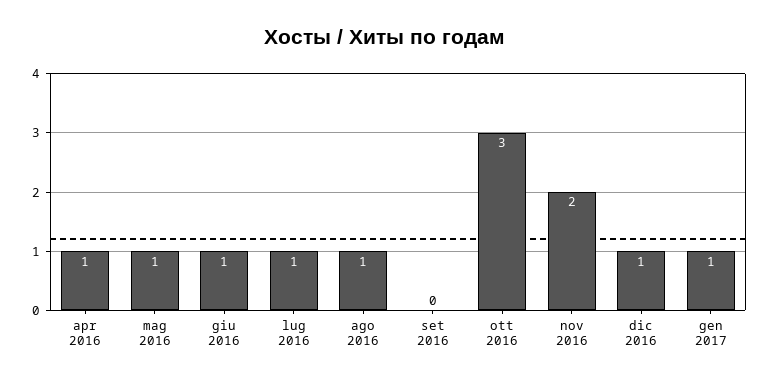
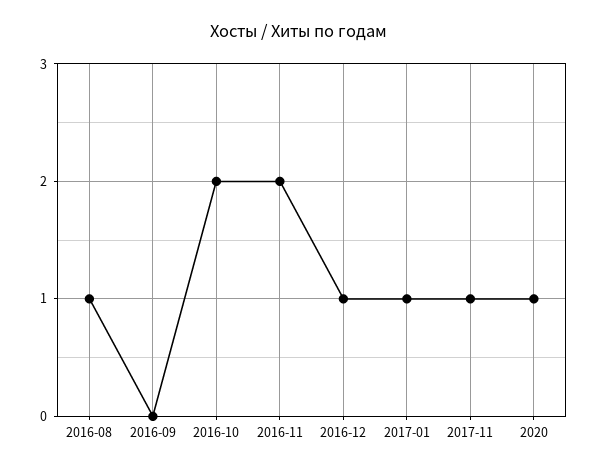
apr 2016: 1 -> none
mag 2016: 1 -> none
giu 2016: 1 -> none
lug 2016: 1 -> none
ott 2016: 3 -> 2
2017-11: none -> 1
2020: none -> 1

